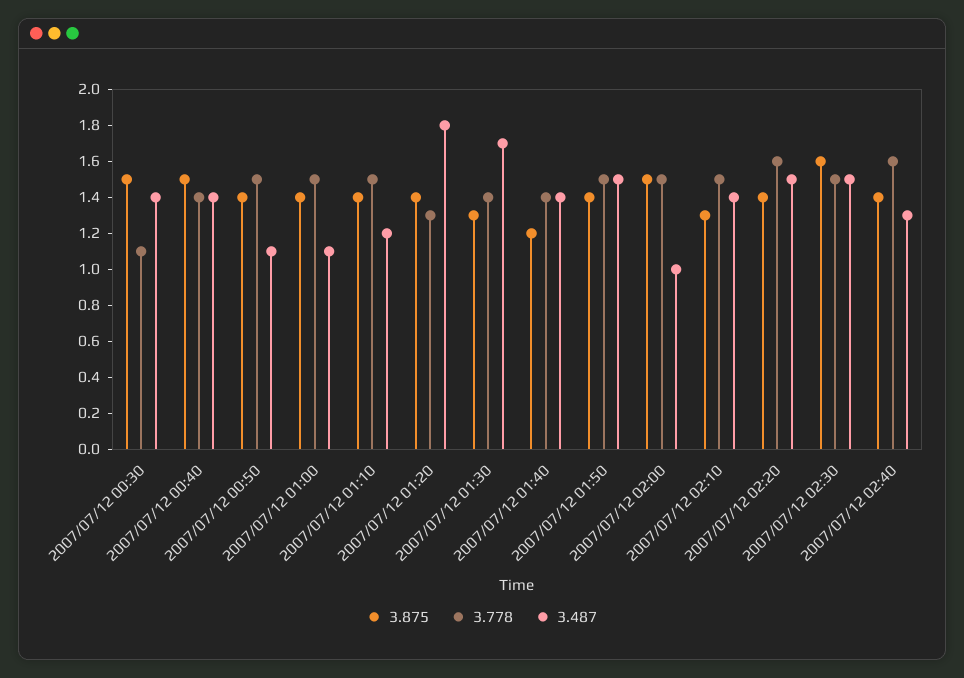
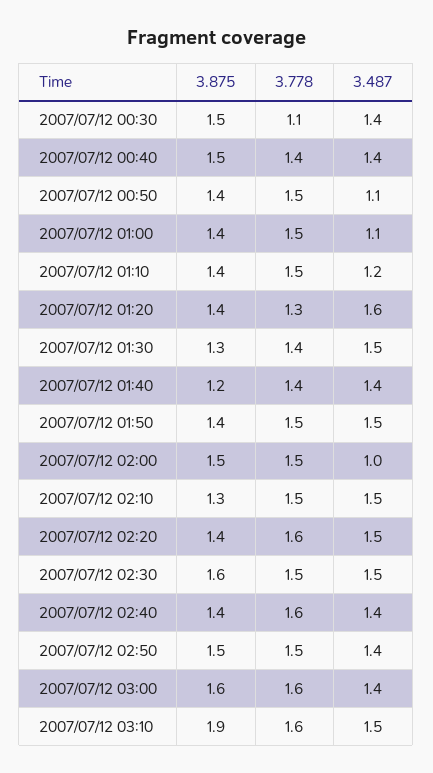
3.487, 2007/07/12 01:20: 1.8 -> 1.6
3.487, 2007/07/12 01:30: 1.7 -> 1.5
3.487, 2007/07/12 02:10: 1.4 -> 1.5
3.487, 2007/07/12 02:40: 1.3 -> 1.4
3.875, 2007/07/12 02:50: none -> 1.5
3.778, 2007/07/12 02:50: none -> 1.5
3.487, 2007/07/12 02:50: none -> 1.4
3.875, 2007/07/12 03:00: none -> 1.6
3.778, 2007/07/12 03:00: none -> 1.6
3.487, 2007/07/12 03:00: none -> 1.4
3.875, 2007/07/12 03:10: none -> 1.9
3.778, 2007/07/12 03:10: none -> 1.6
3.487, 2007/07/12 03:10: none -> 1.5

